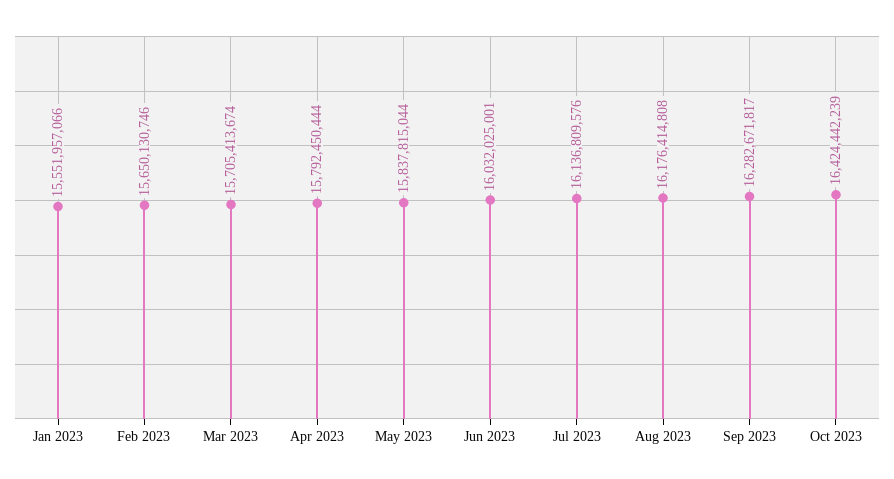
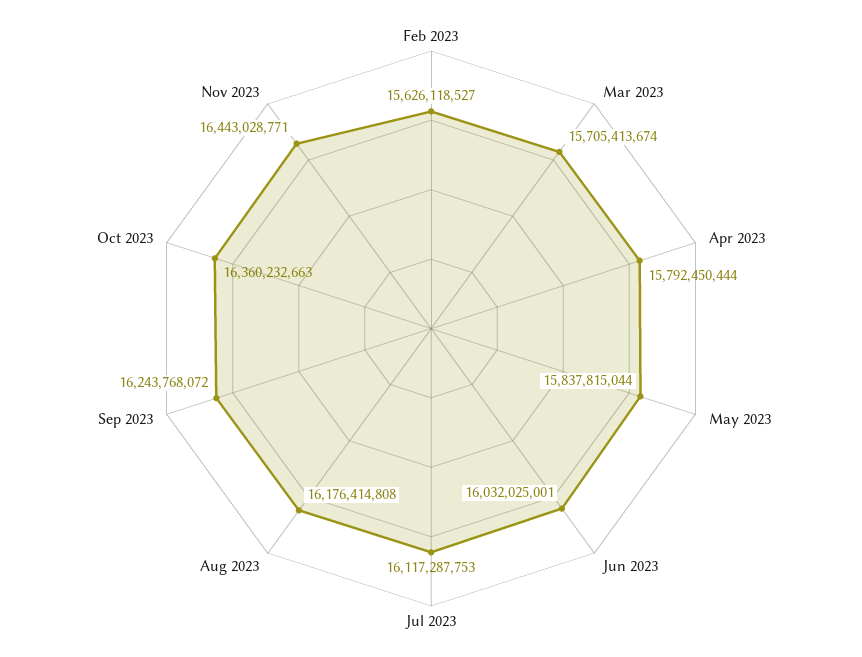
Jan 2023: 15551957066 -> none
Feb 2023: 15650130746 -> 15626118527
Jul 2023: 16136809576 -> 16117287753
Sep 2023: 16282671817 -> 16243768072
Oct 2023: 16424442239 -> 16360232663
Nov 2023: none -> 16443028771

